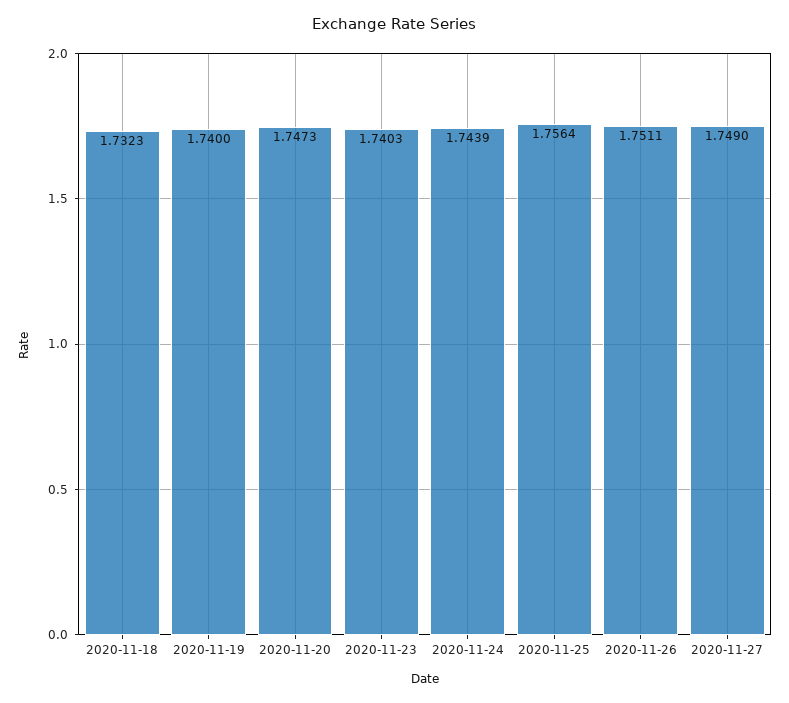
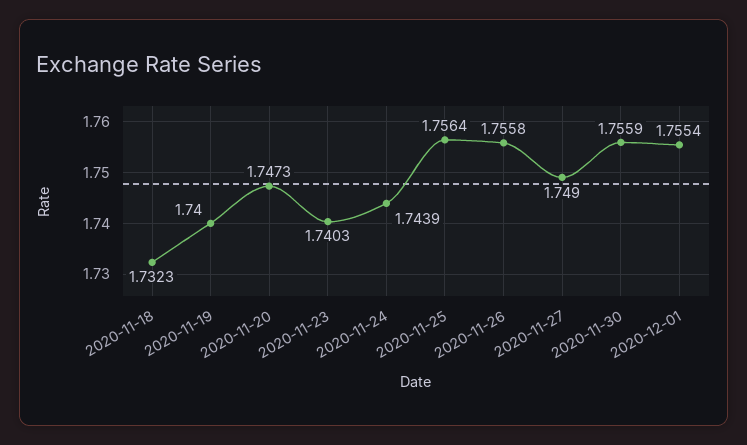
2020-11-26: 1.7511 -> 1.7558
2020-11-30: none -> 1.7559
2020-12-01: none -> 1.7554

